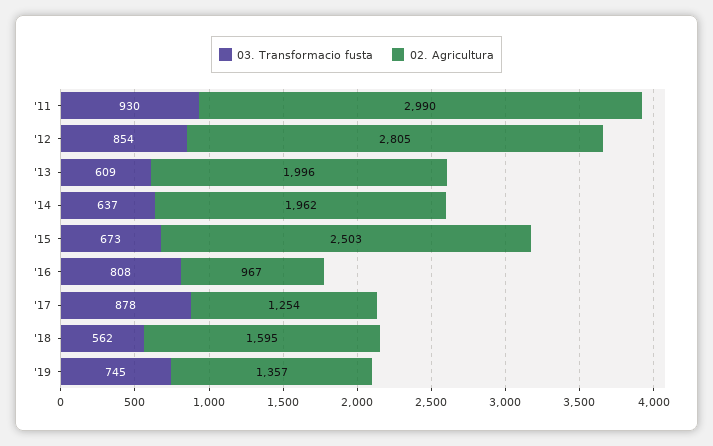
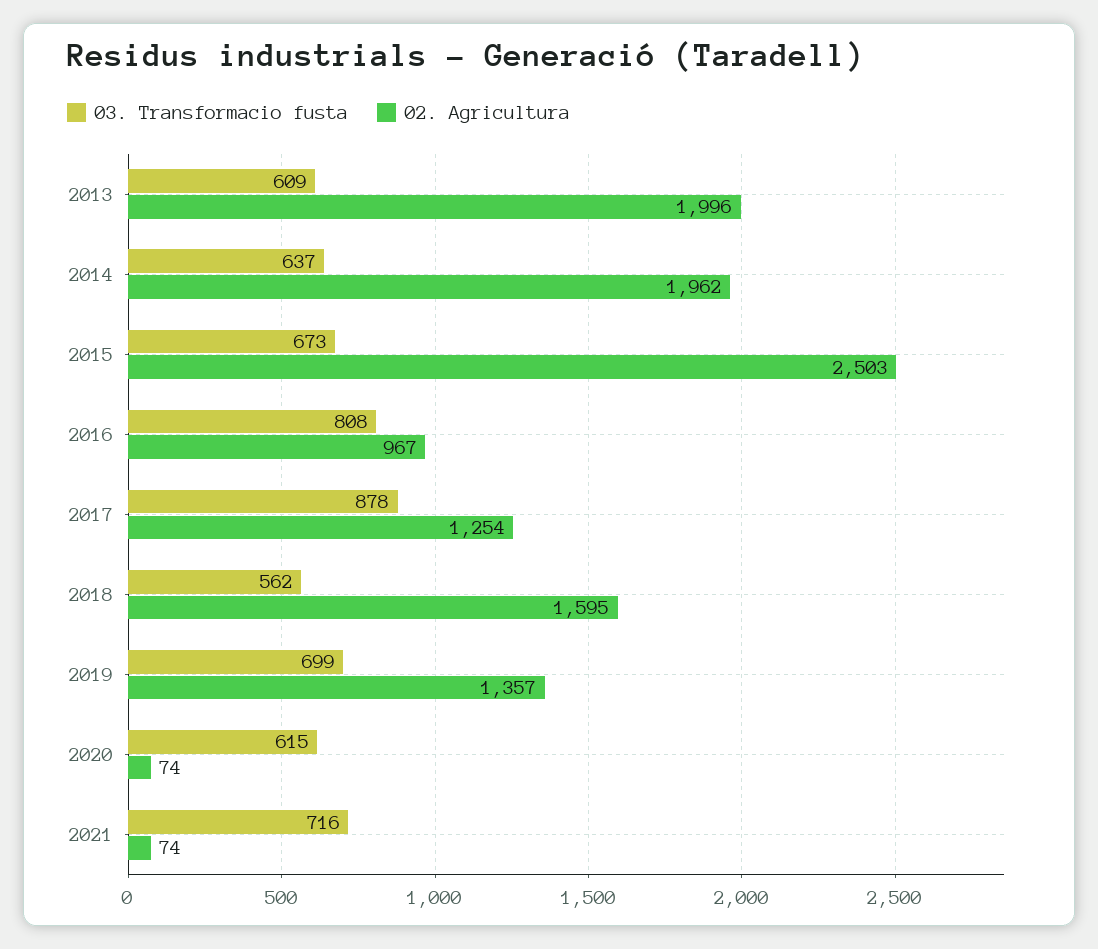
03. Transformacio fusta, '11: 930 -> none
02. Agricultura, '11: 2990 -> none
03. Transformacio fusta, '12: 854 -> none
02. Agricultura, '12: 2805 -> none
03. Transformacio fusta, '19: 745 -> 699
03. Transformacio fusta, 2020: none -> 615
02. Agricultura, 2020: none -> 74
03. Transformacio fusta, 2021: none -> 716
02. Agricultura, 2021: none -> 74

